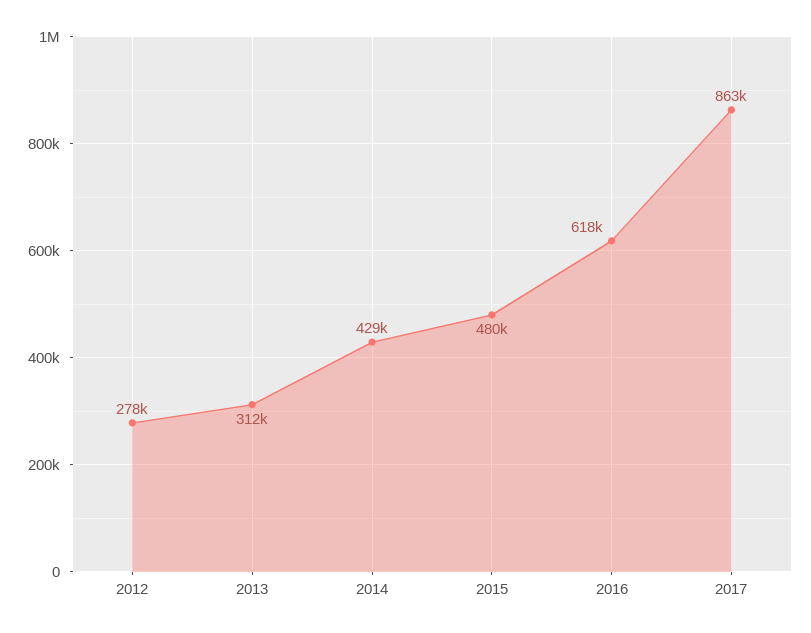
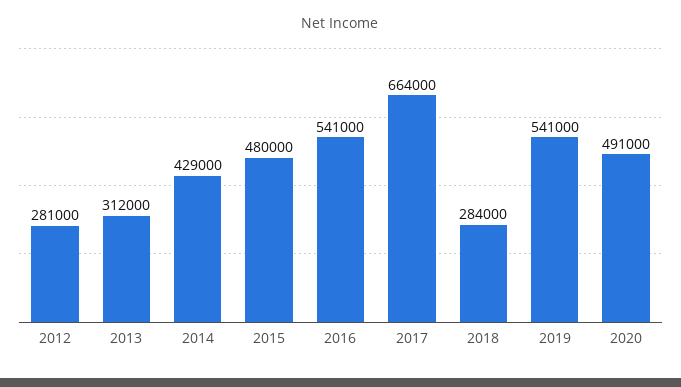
2012: 278000 -> 281000
2016: 618000 -> 541000
2017: 863000 -> 664000
2018: none -> 284000
2019: none -> 541000
2020: none -> 491000

